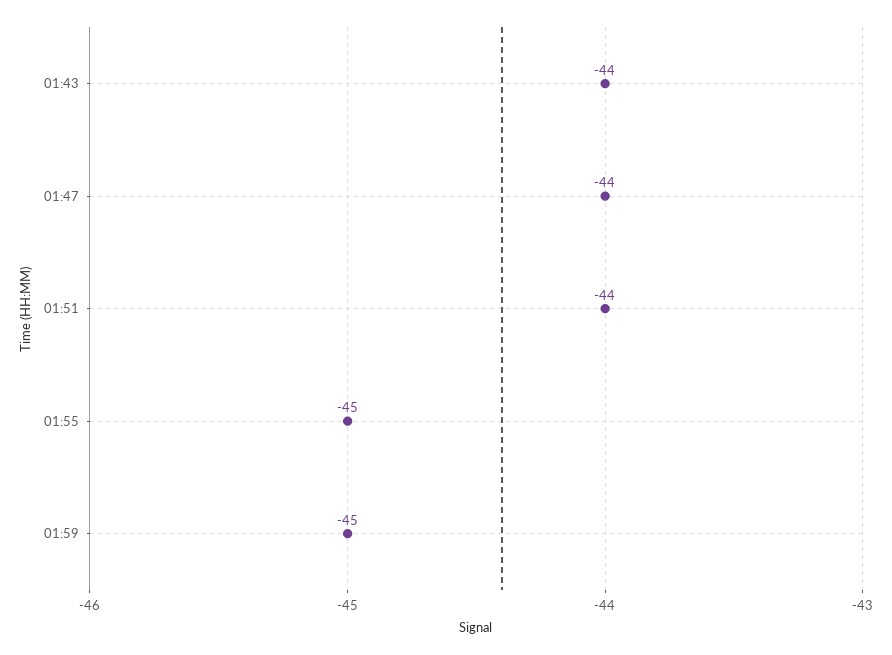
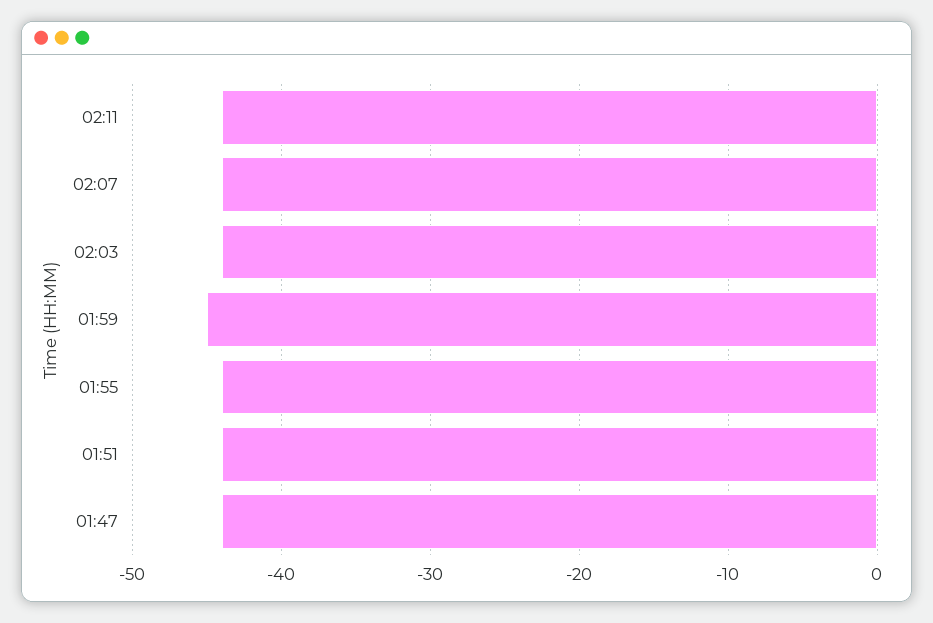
01:43: -44 -> none
01:55: -45 -> -44
02:11: none -> -44
02:07: none -> -44
02:03: none -> -44

